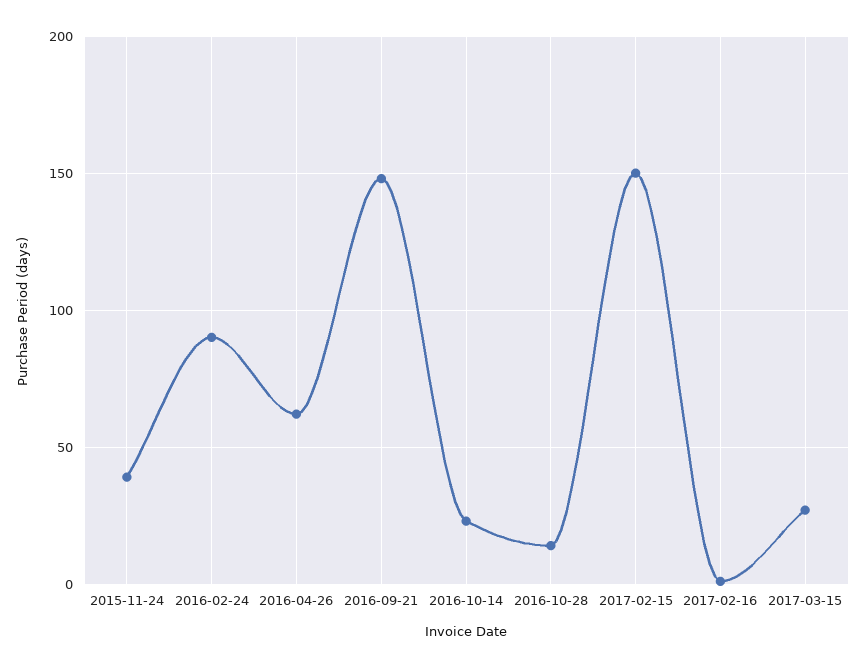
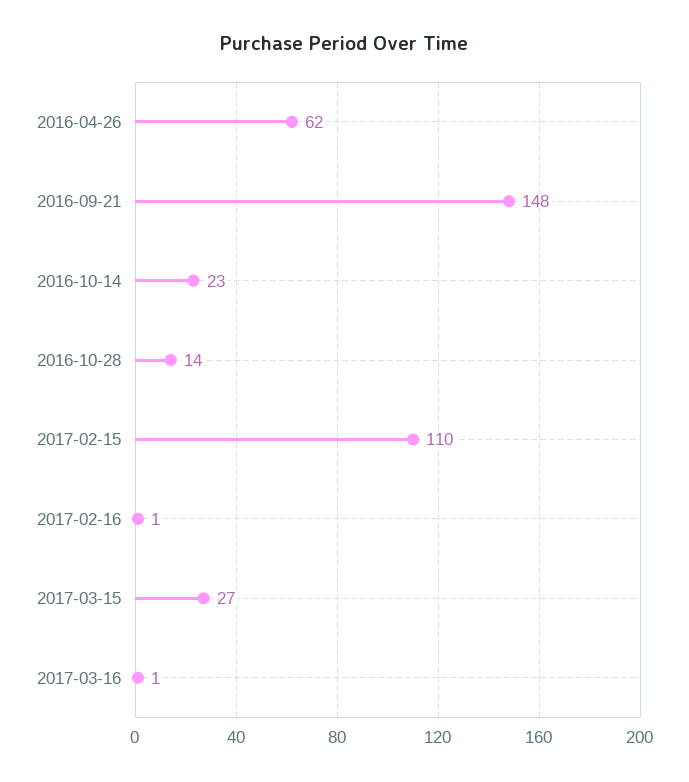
2015-11-24: 40 -> none
2016-02-24: 90 -> none
2017-02-15: 150 -> 110
2017-03-16: none -> 1

